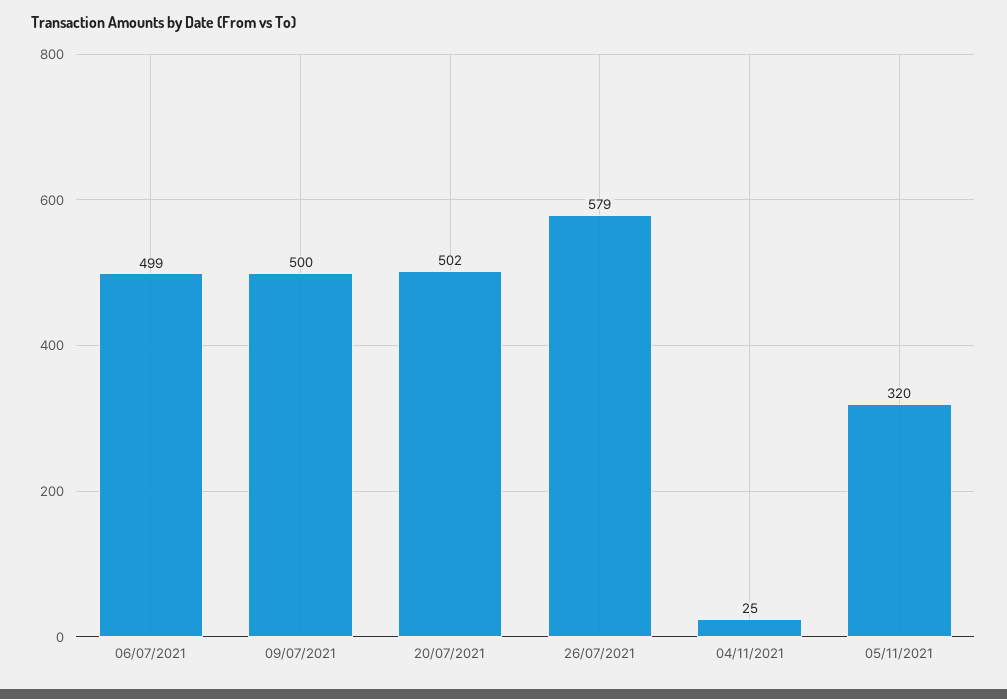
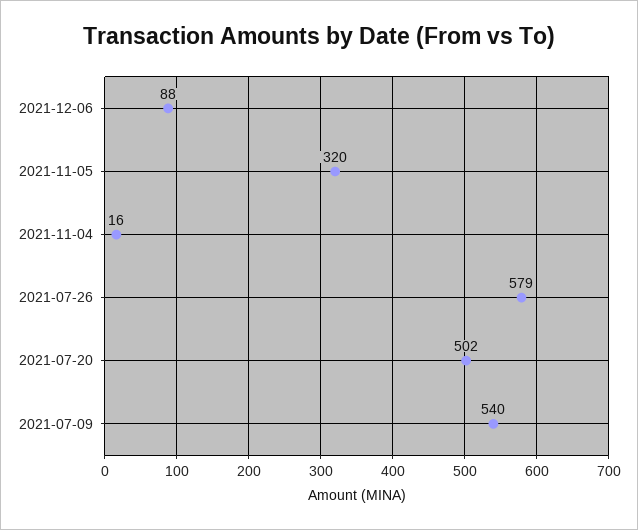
06/07/2021: 499 -> none
09/07/2021: 500 -> 540
04/11/2021: 25 -> 16
2021-12-06: none -> 88

